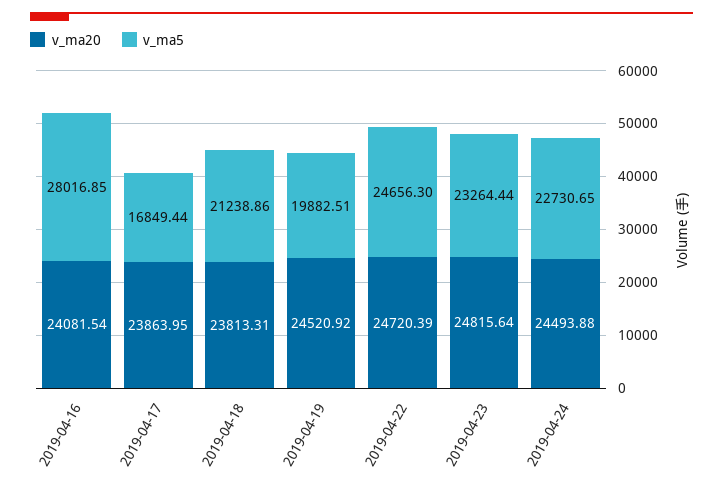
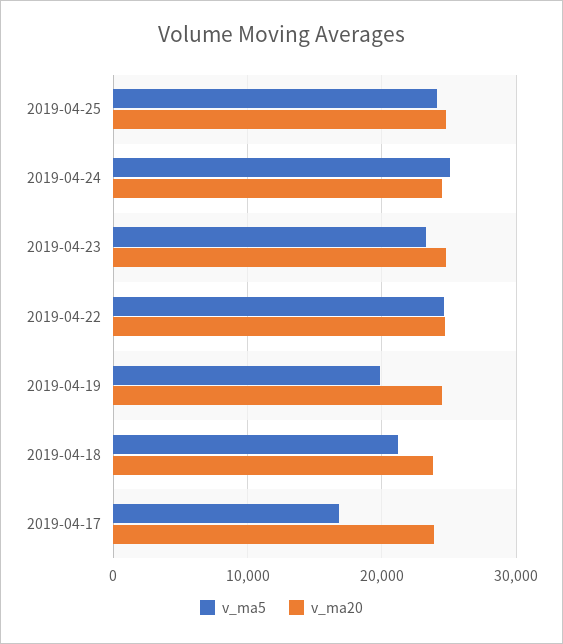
v_ma20, 2019-04-16: 24081.54 -> none
v_ma5, 2019-04-16: 28016.85 -> none
v_ma5, 2019-04-24: 22730.65 -> 25000
v_ma5, 2019-04-25: none -> 24000
v_ma20, 2019-04-25: none -> 25000

